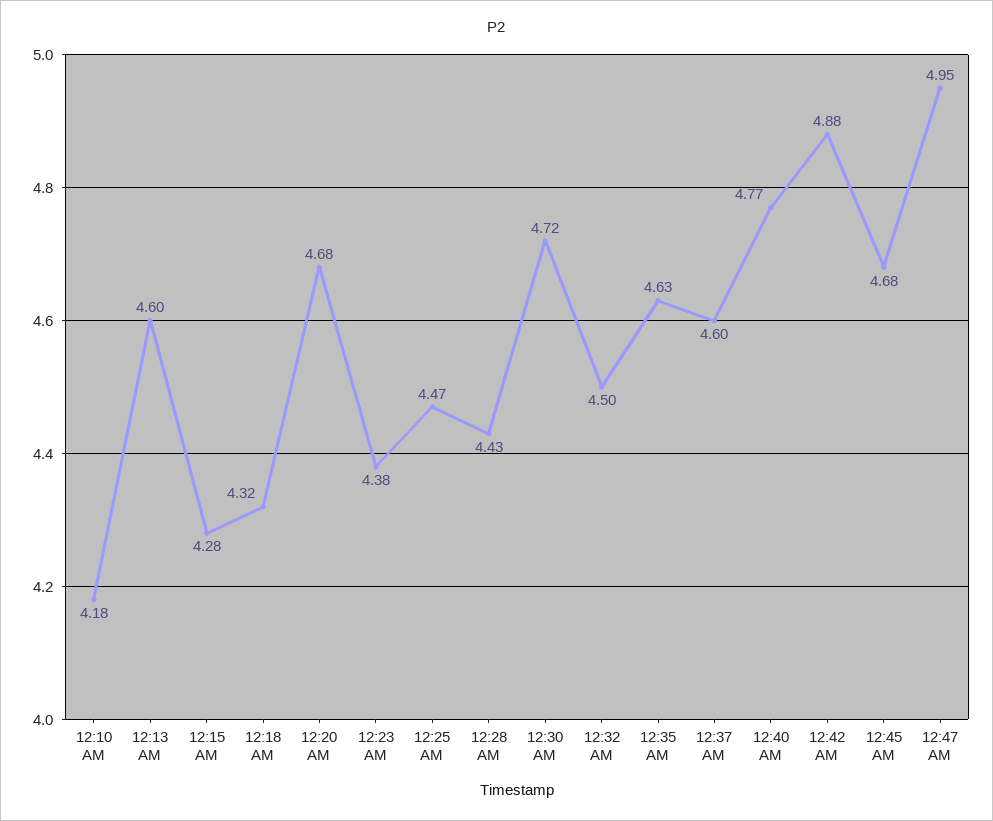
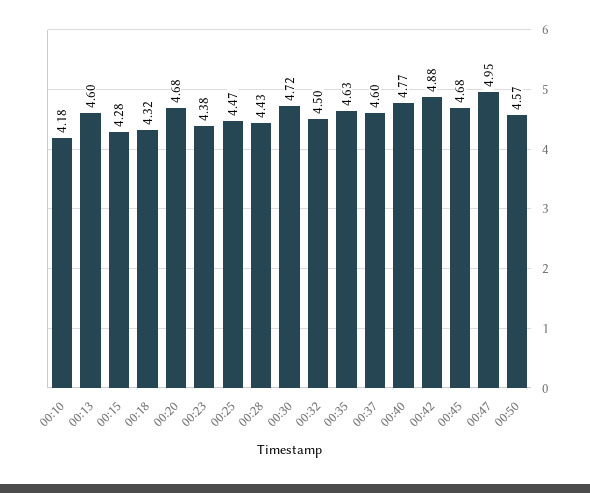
00:50: none -> 4.57

